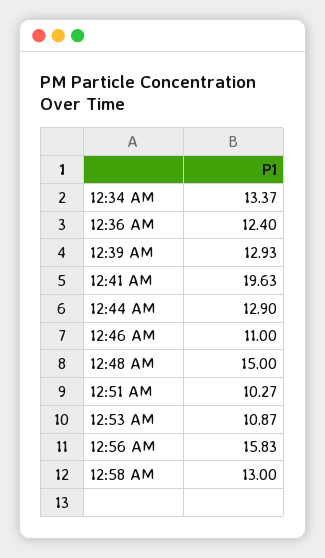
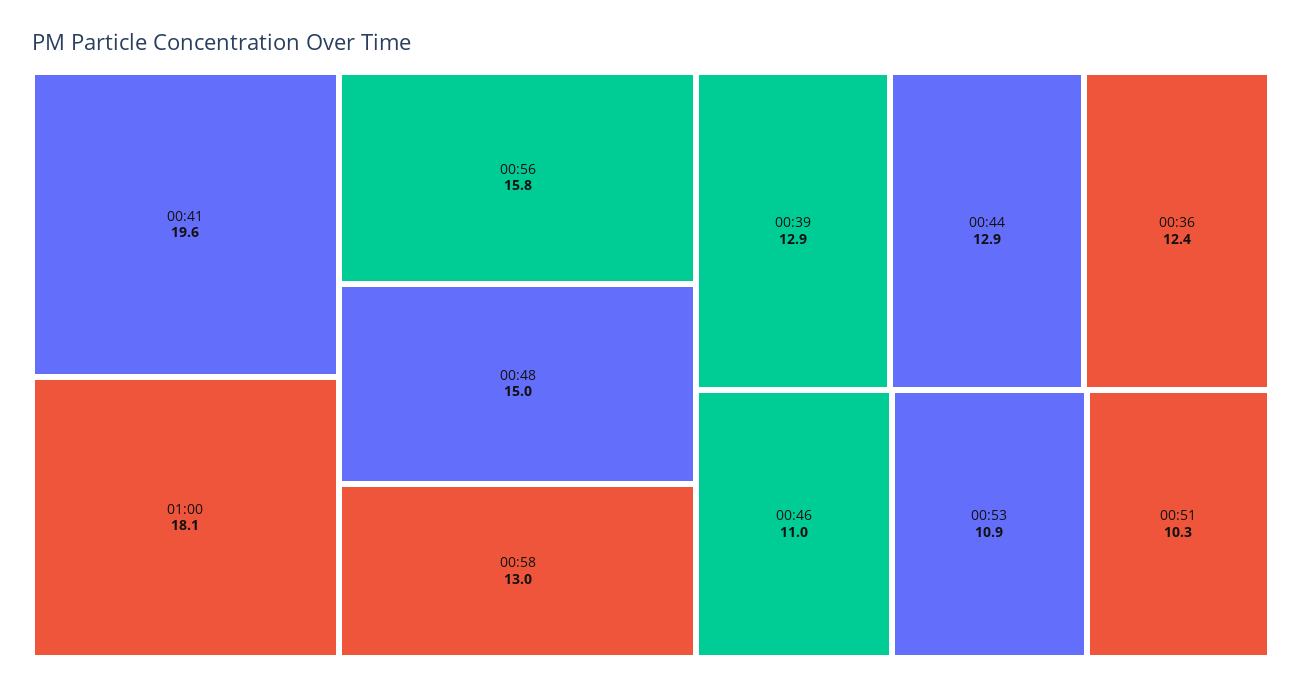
12:34 AM: 13.37 -> none
01:00: none -> 18.1

